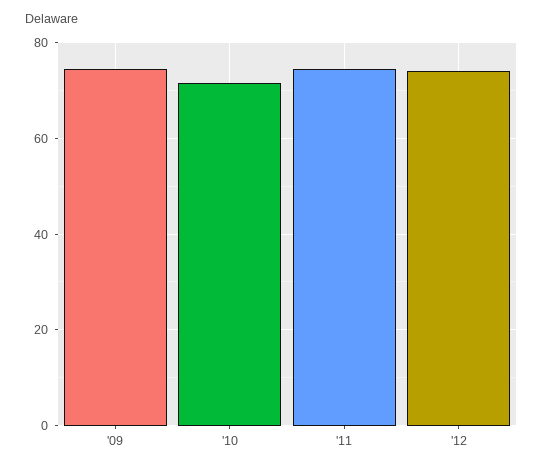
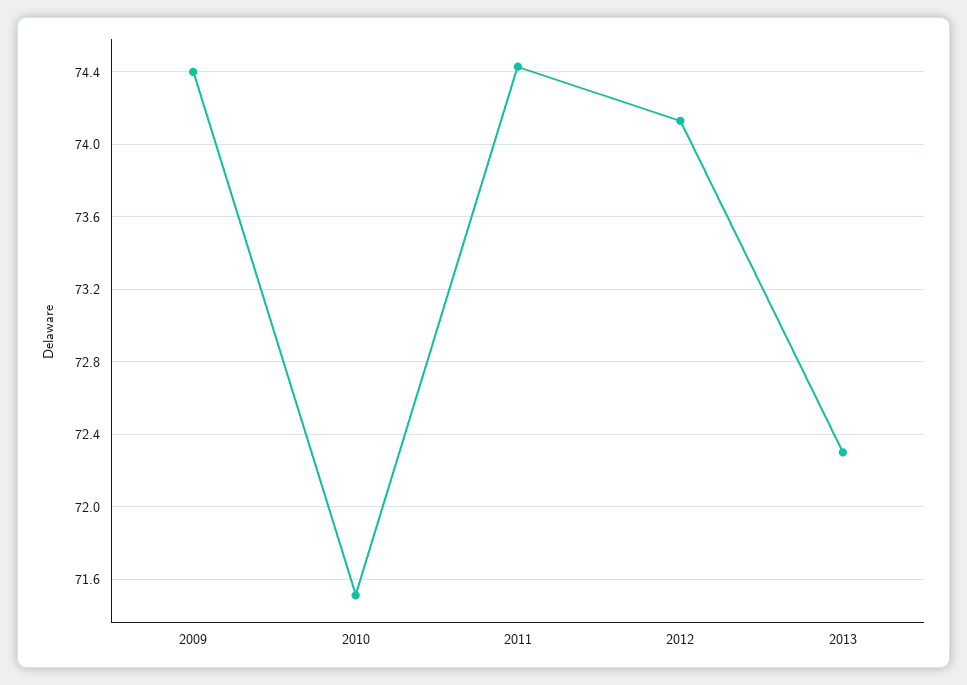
2013: none -> 72.3

